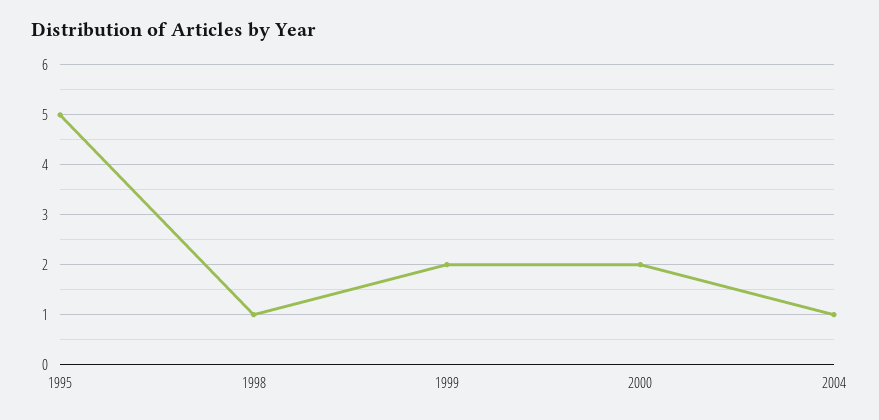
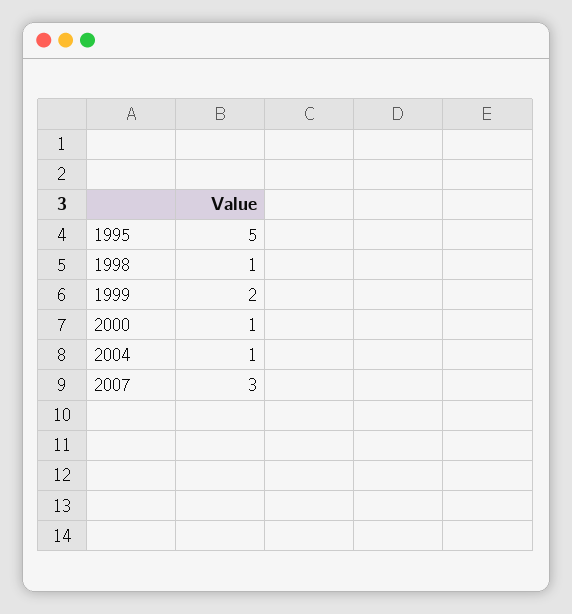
2000: 2 -> 1
2007: none -> 3

